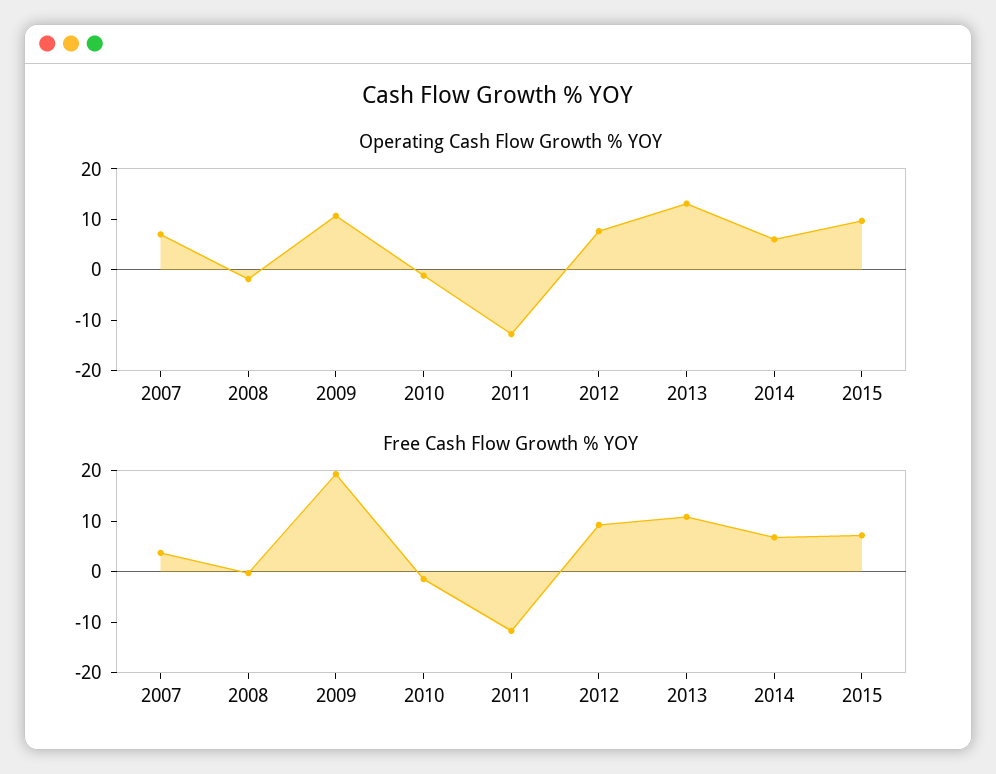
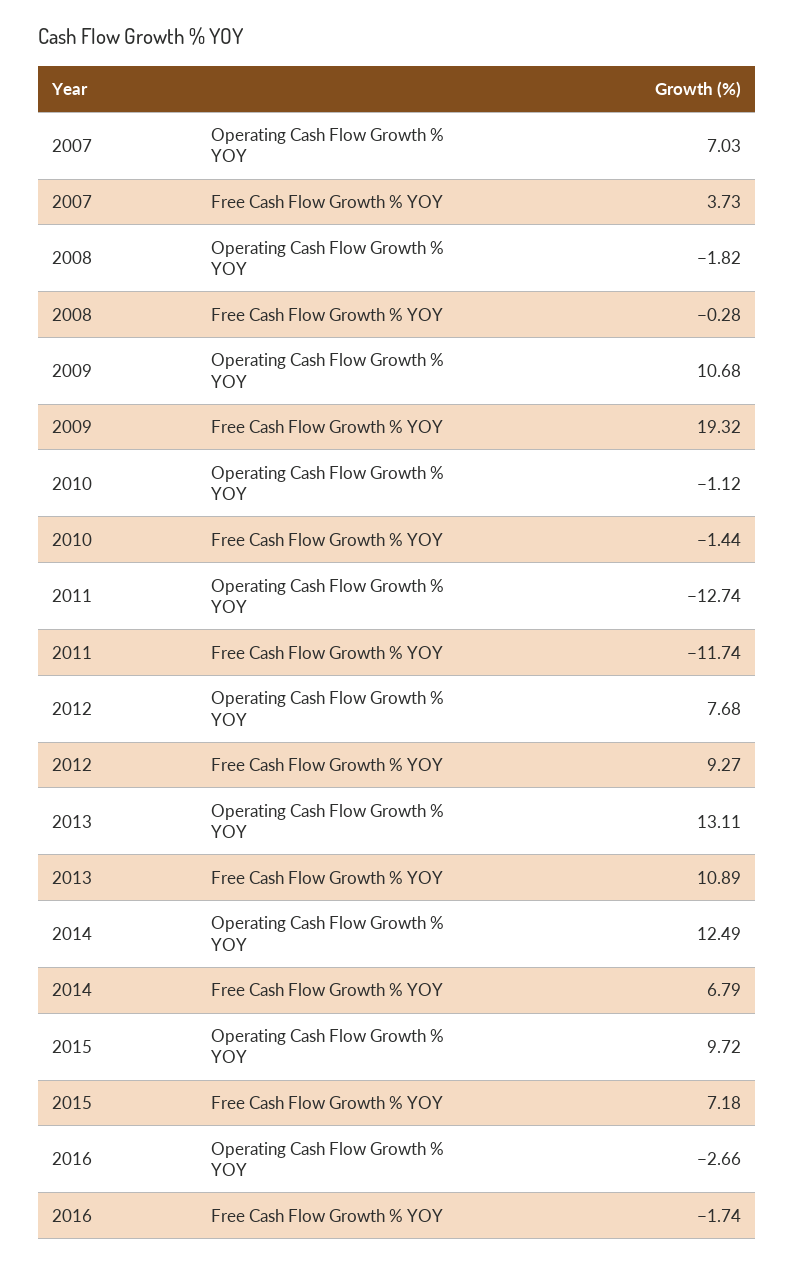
Operating Cash Flow Growth % YOY, 2014: 6 -> 12.49
Operating Cash Flow Growth % YOY, 2016: none -> -2.66
Free Cash Flow Growth % YOY, 2016: none -> -1.74

